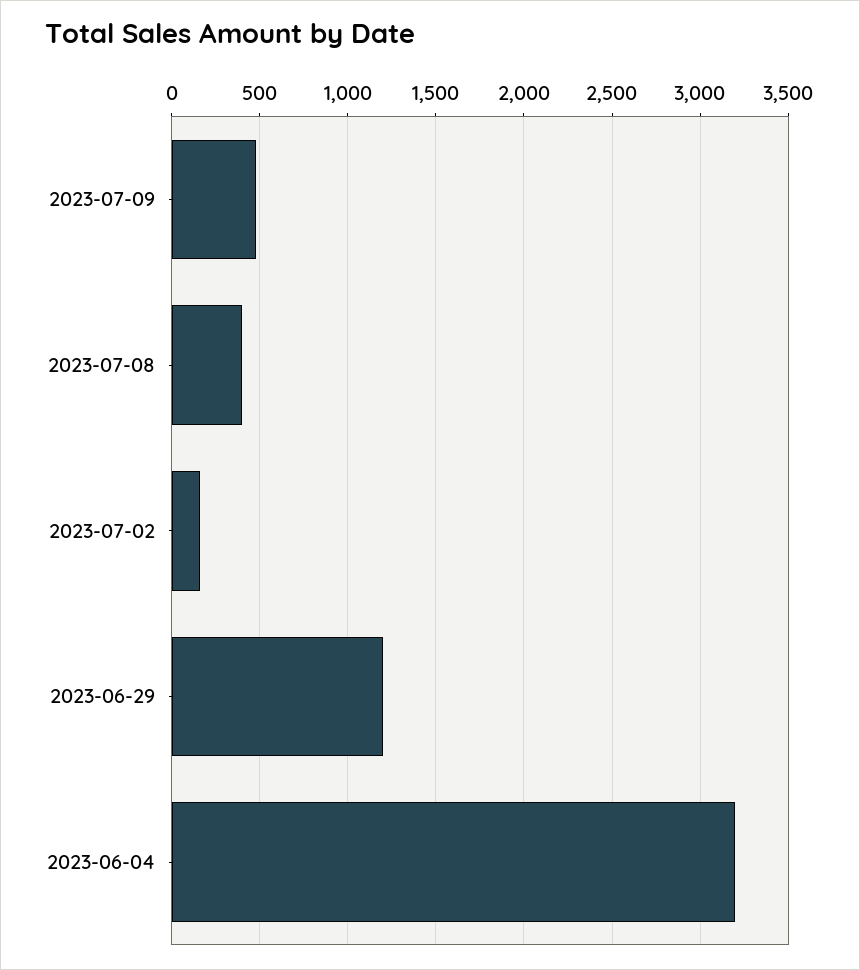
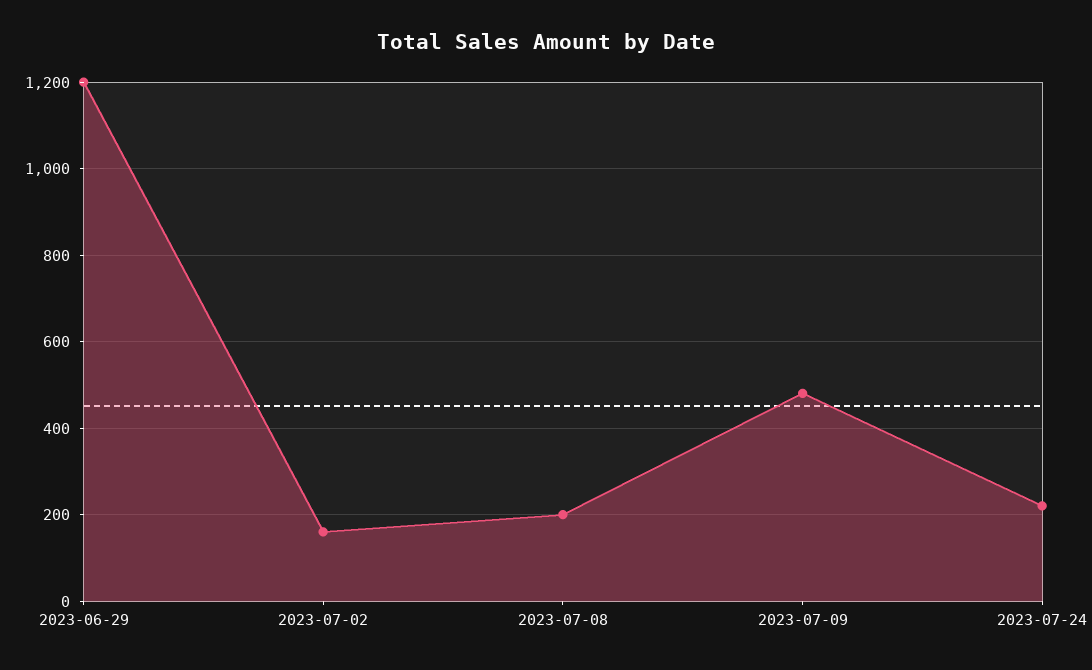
2023-07-08: 400 -> 200
2023-06-04: 3200 -> none
2023-07-24: none -> 220

